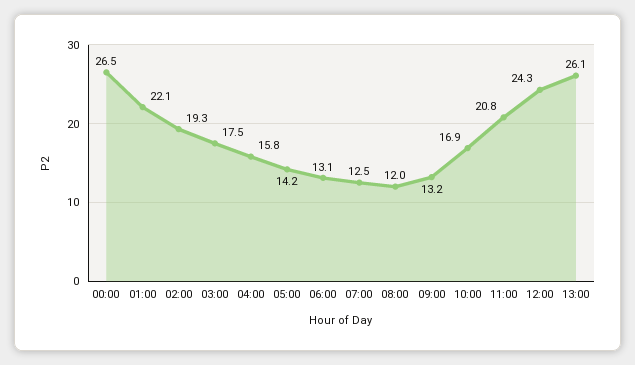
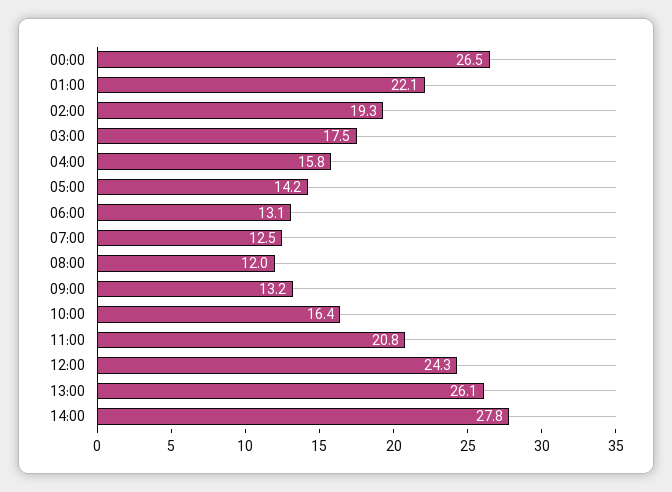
10:00: 16.9 -> 16.4
14:00: none -> 27.8

